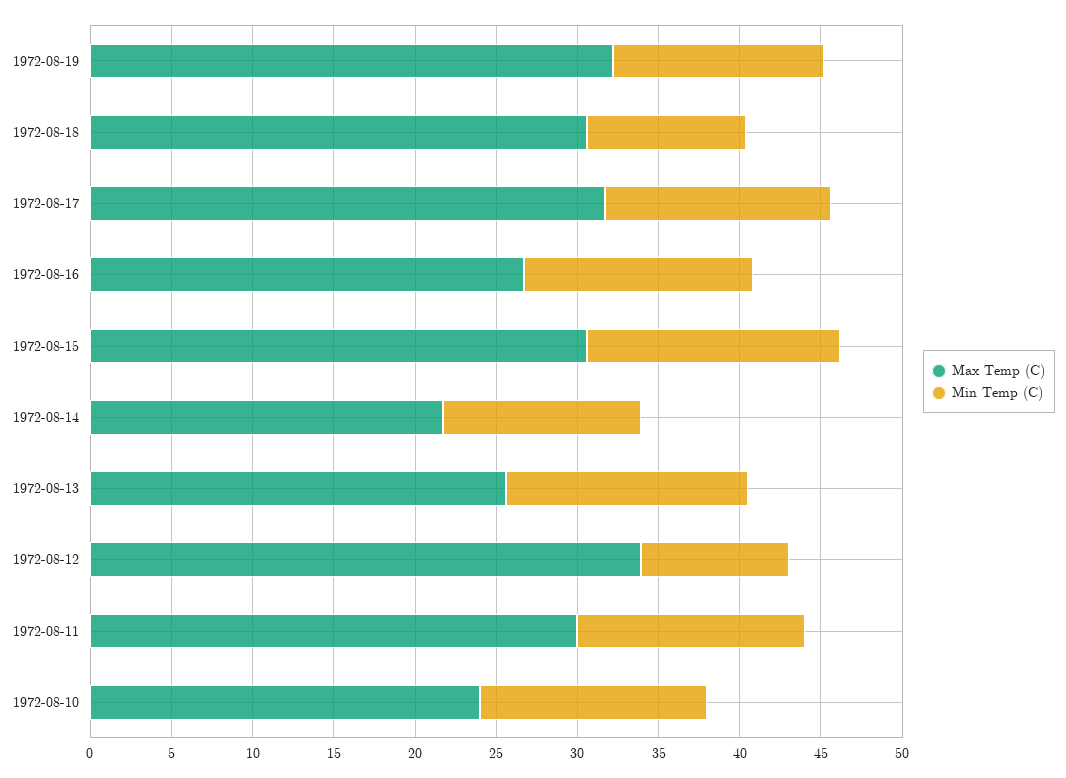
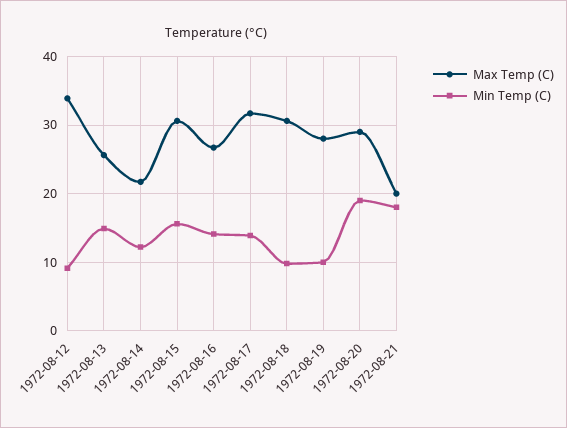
Max Temp (C), 1972-08-19: 32 -> 28
Min Temp (C), 1972-08-19: 13 -> 10
Max Temp (C), 1972-08-11: 30 -> none
Min Temp (C), 1972-08-11: 14 -> none
Max Temp (C), 1972-08-10: 24 -> none
Min Temp (C), 1972-08-10: 14 -> none
Max Temp (C), 1972-08-20: none -> 29
Min Temp (C), 1972-08-20: none -> 19
Max Temp (C), 1972-08-21: none -> 20
Min Temp (C), 1972-08-21: none -> 18

